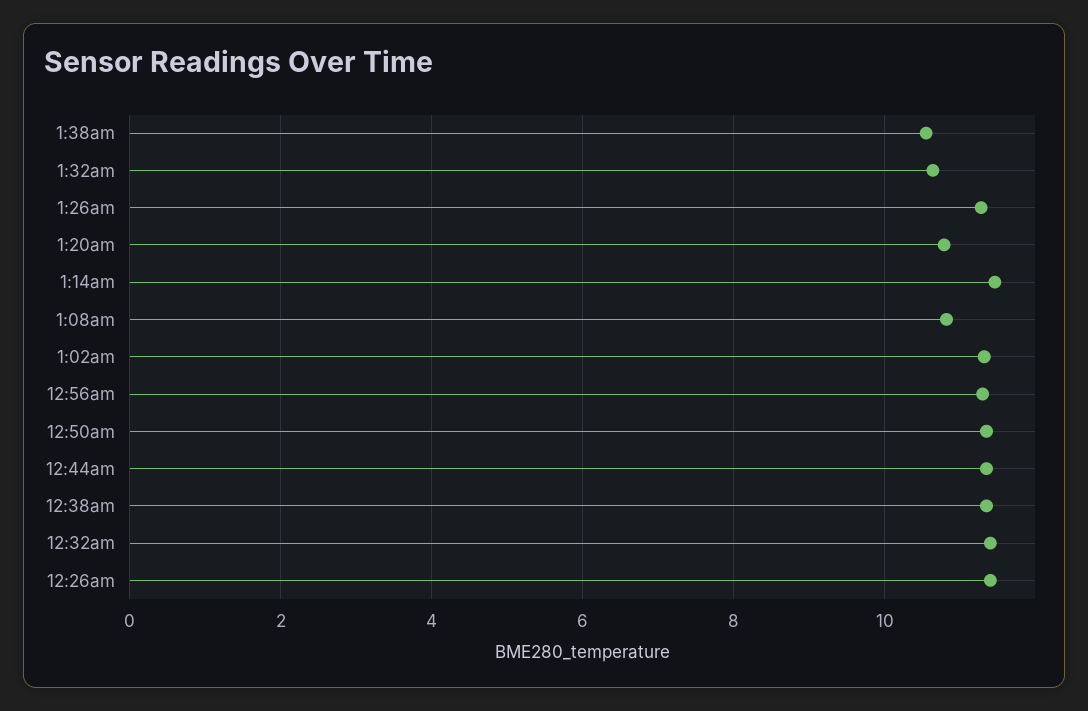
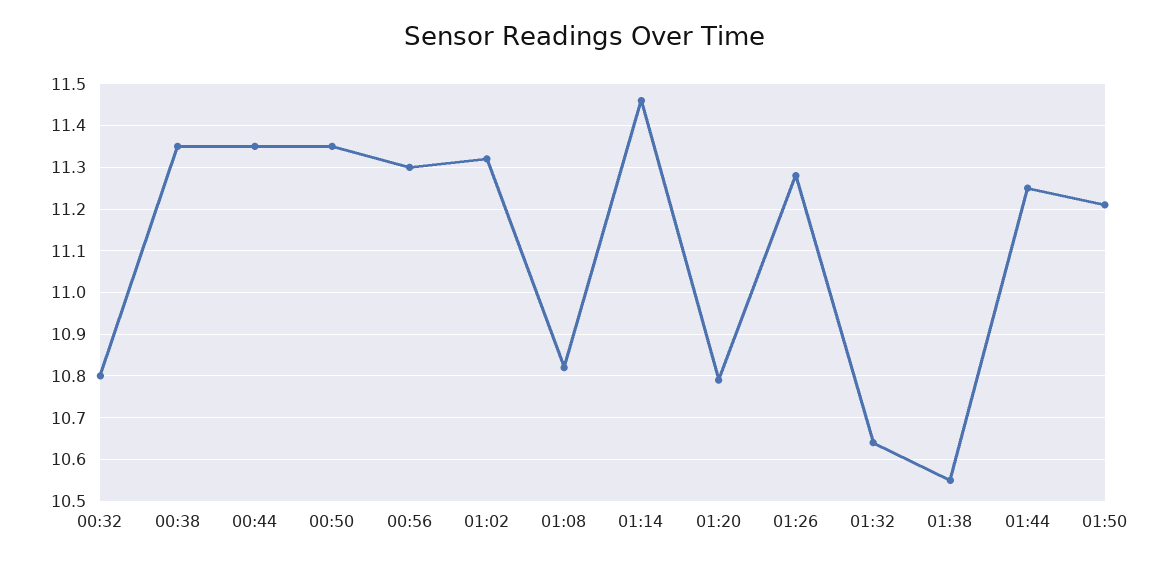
12:32am: 11.4 -> 10.8
12:26am: 11.4 -> none
01:44: none -> 11.25
01:50: none -> 11.2

